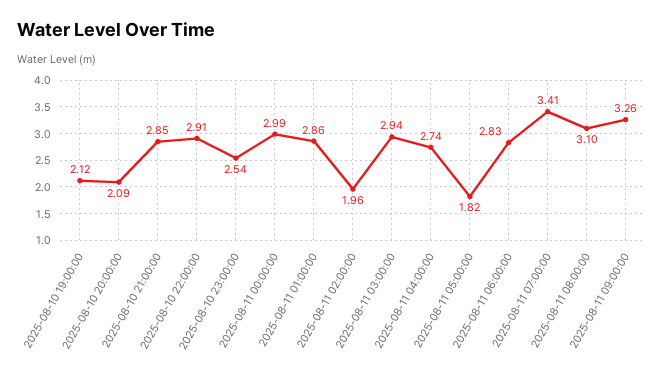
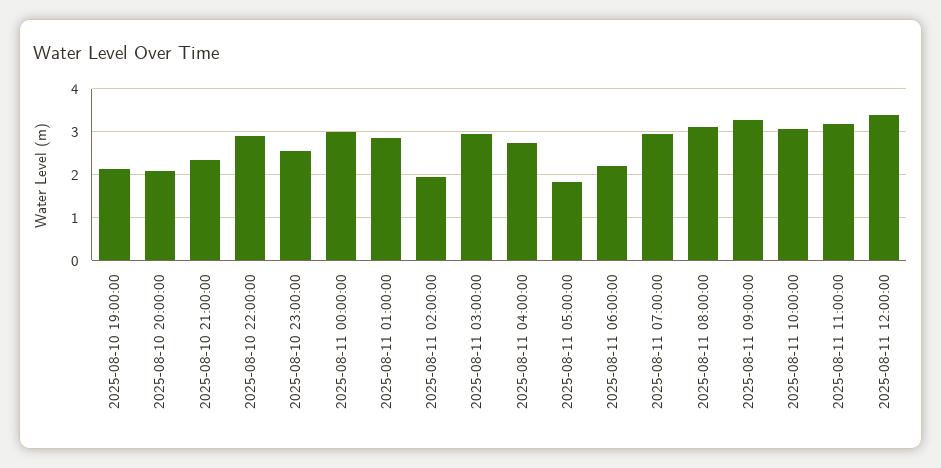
2025-08-10 21:00:00: 2.85 -> 2.4
2025-08-11 06:00:00: 2.83 -> 2.2
2025-08-11 07:00:00: 3.41 -> 3
2025-08-11 10:00:00: none -> 3
2025-08-11 11:00:00: none -> 3.2
2025-08-11 12:00:00: none -> 3.4

